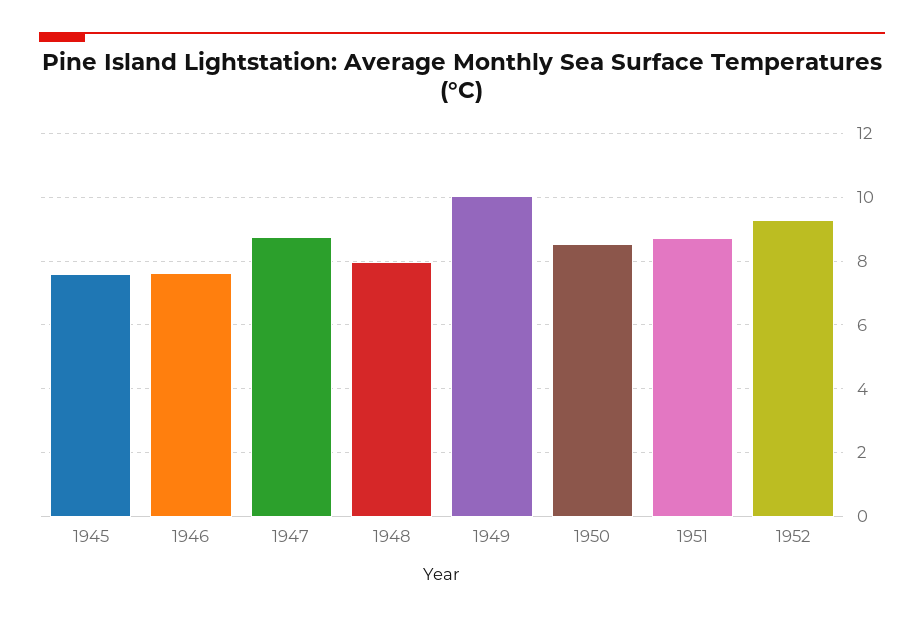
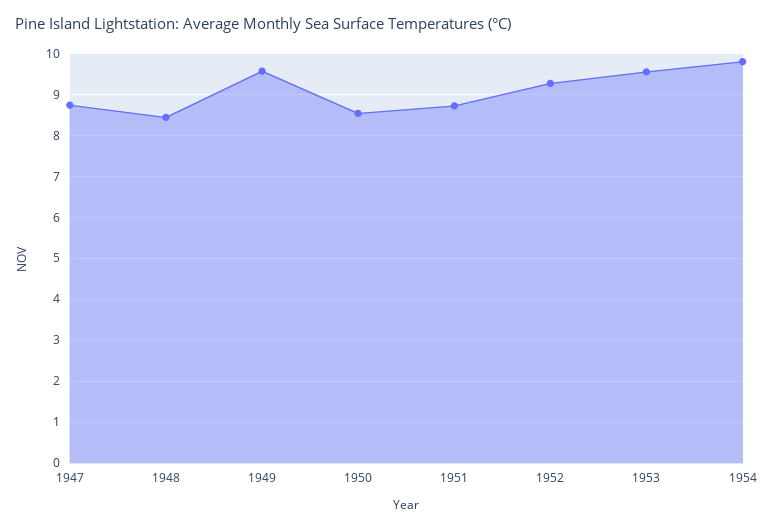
1945: 7.6 -> none
1946: 7.6 -> none
1948: 8 -> 8.4
1949: 10 -> 9.6
1953: none -> 9.6
1954: none -> 9.8

